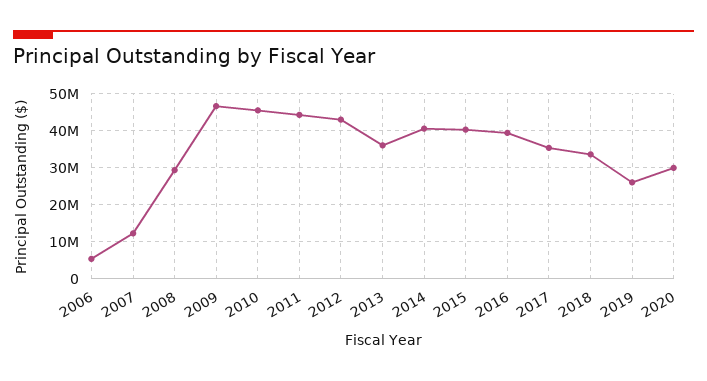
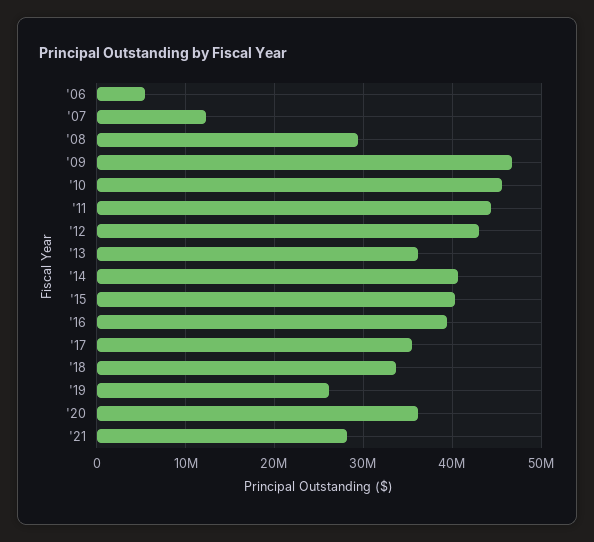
2020: 30000000 -> 36000000
'21: none -> 28000000

